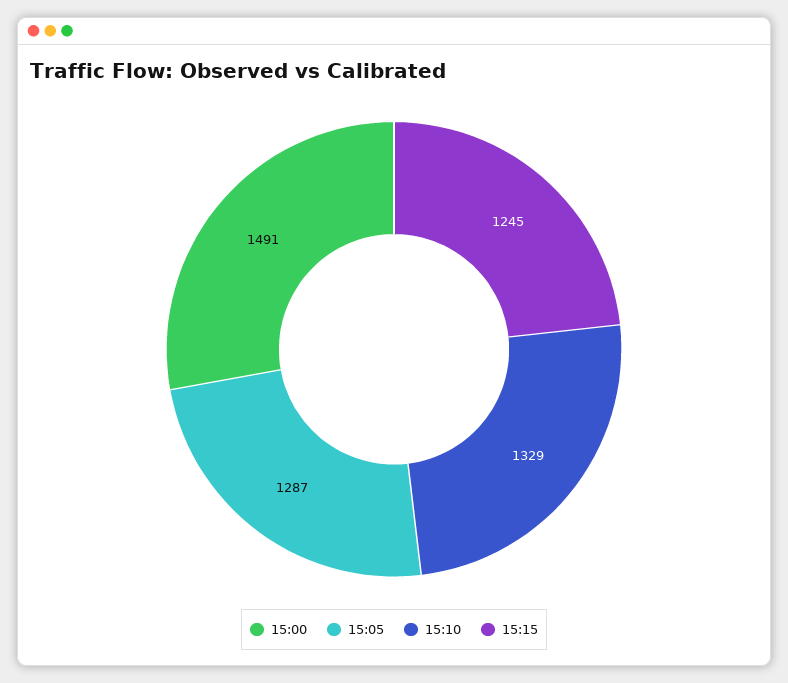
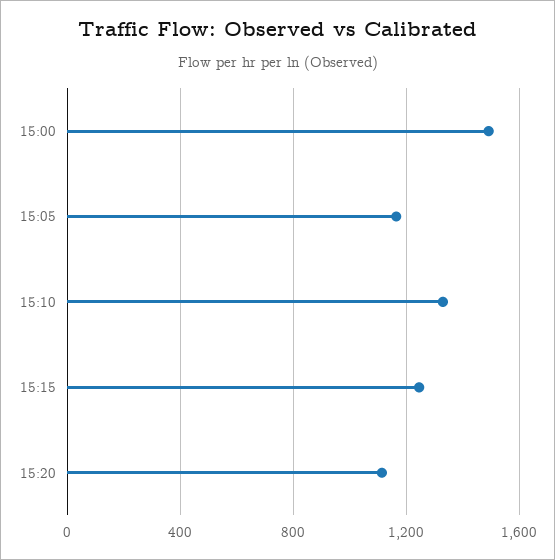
15:05: 1287 -> 1150
15:20: none -> 1100

